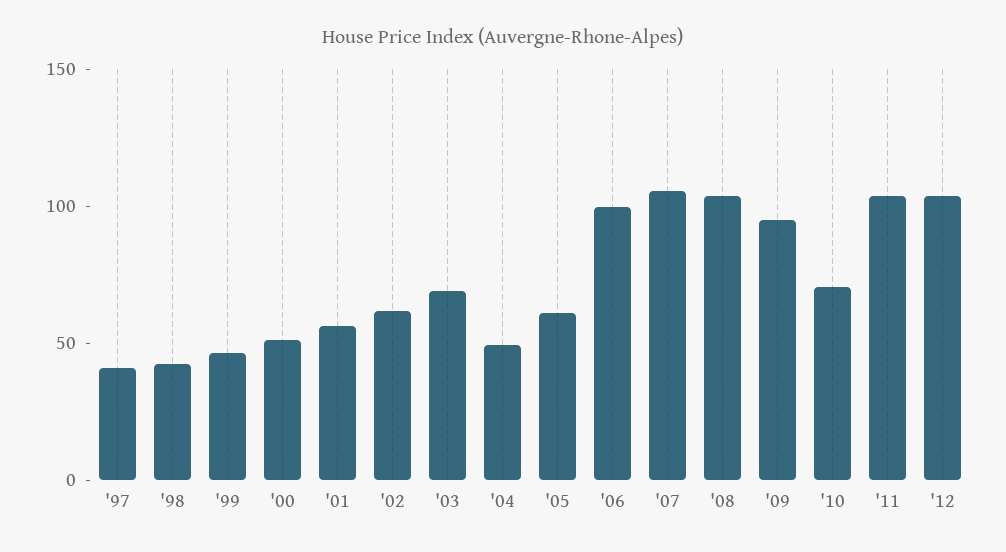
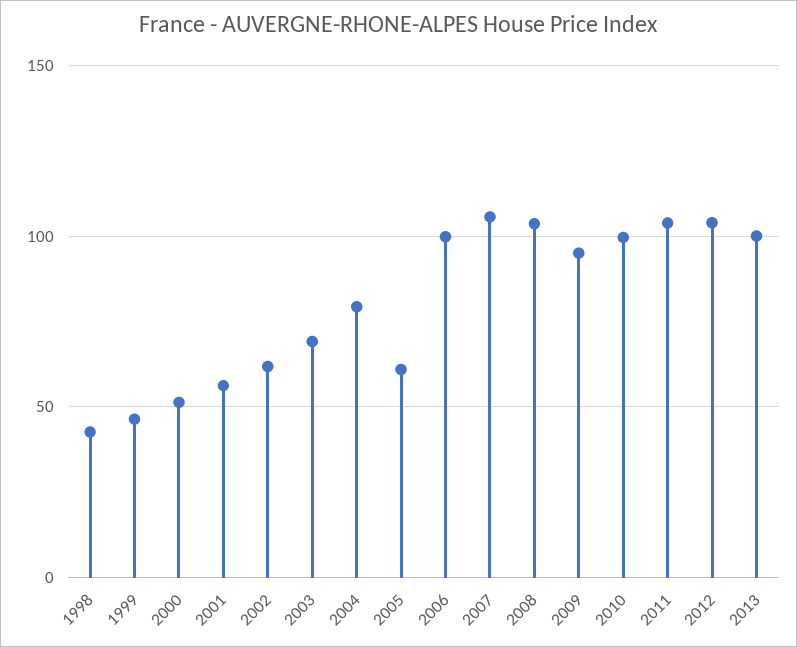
'97: 40 -> none
'04: 50 -> 80
'10: 70 -> 100
2013: none -> 100

